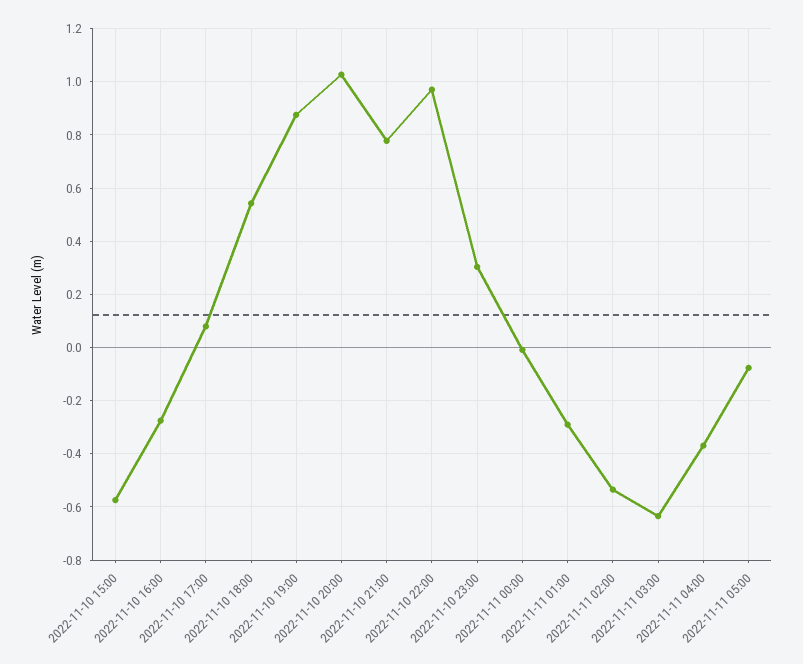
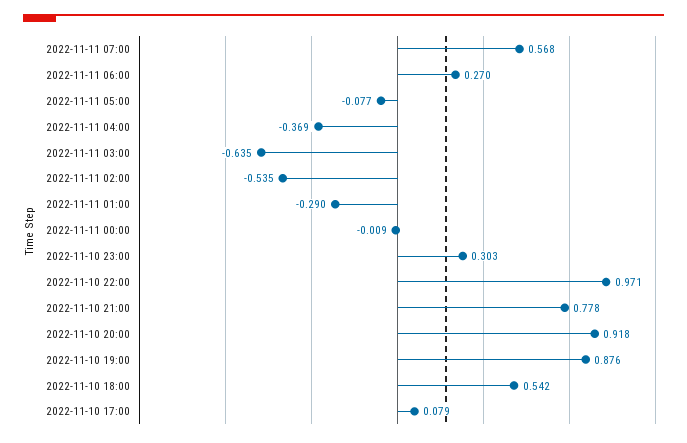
2022-11-10 15:00: -0.575 -> none
2022-11-10 16:00: -0.275 -> none
2022-11-10 20:00: 1.025 -> 0.918
2022-11-11 07:00: none -> 0.568
2022-11-11 06:00: none -> 0.27

